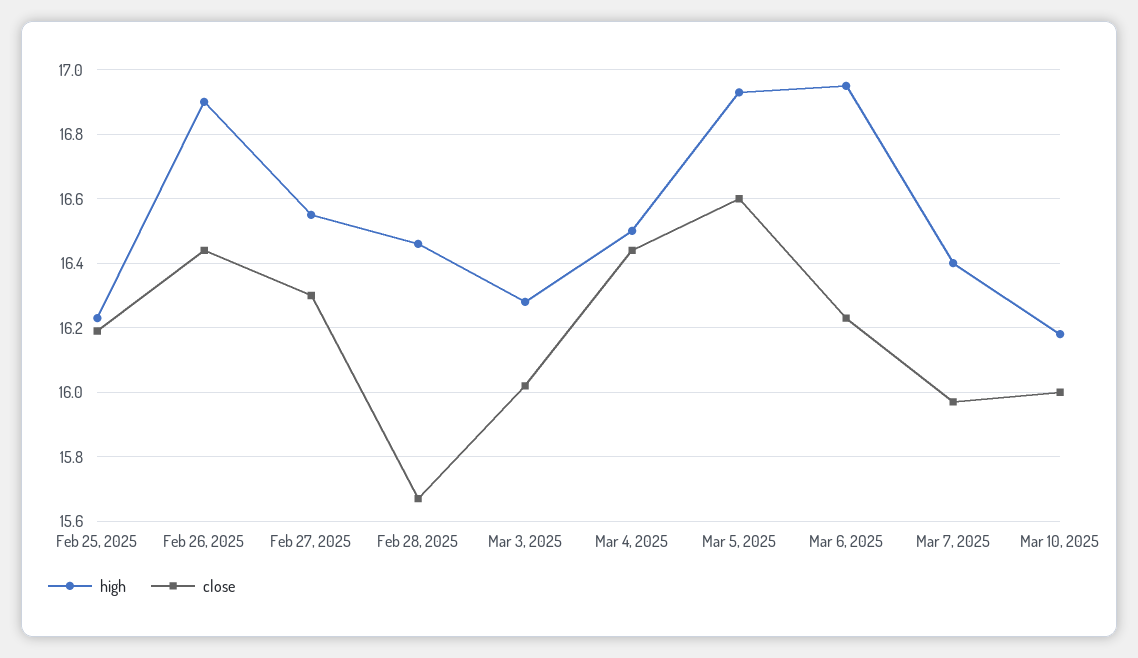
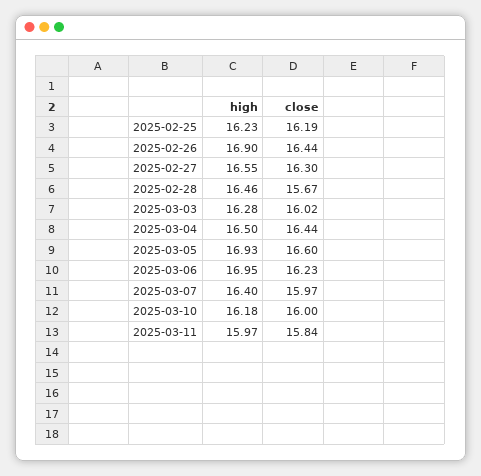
high, 2025-03-11: none -> 15.97
close, 2025-03-11: none -> 15.84

